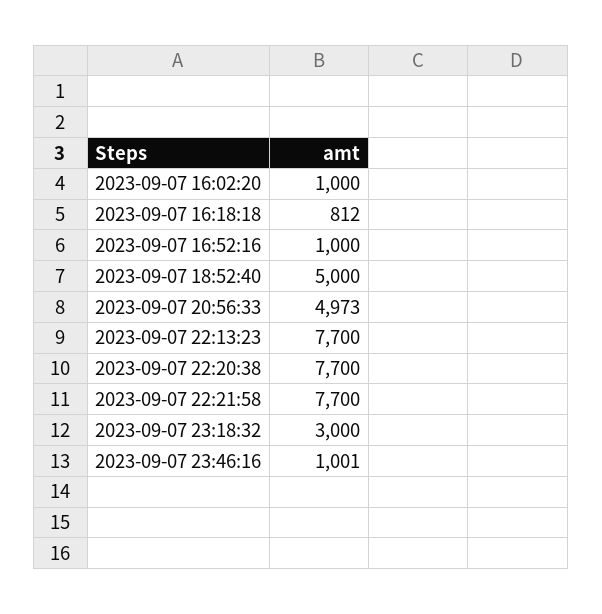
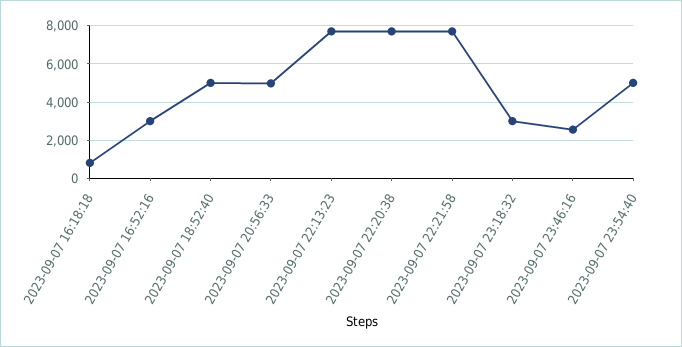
2023-09-07 16:02:20: 1000 -> none
2023-09-07 16:52:16: 1000 -> 3000
2023-09-07 23:46:16: 1001 -> 2500
2023-09-07 23:54:40: none -> 5000

